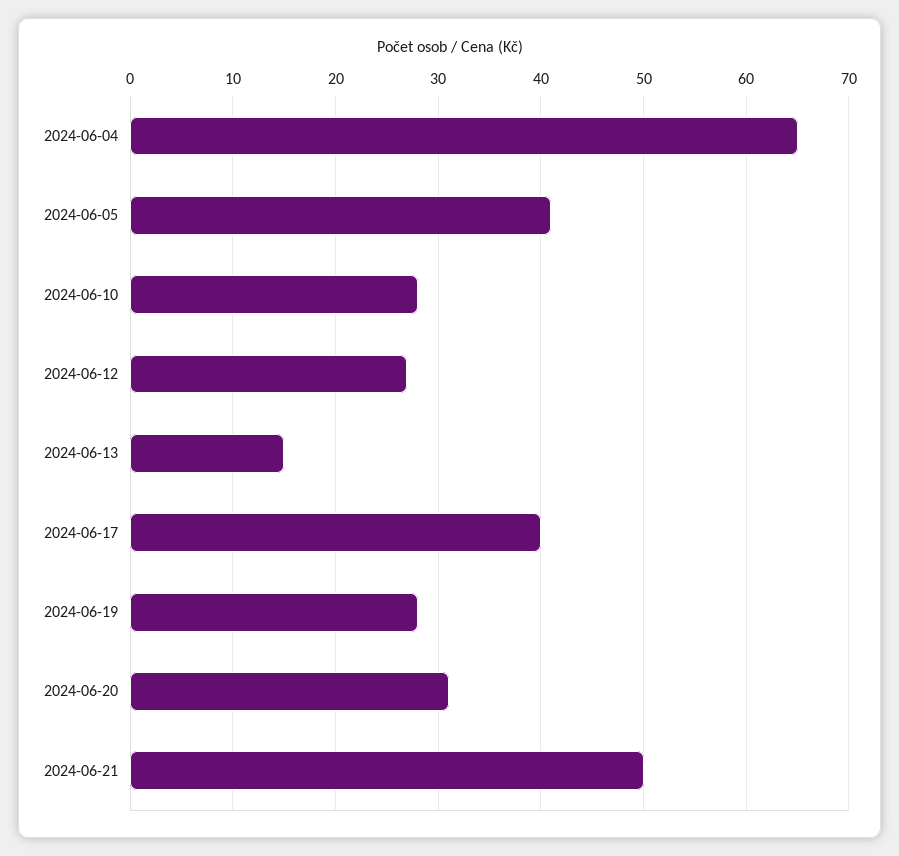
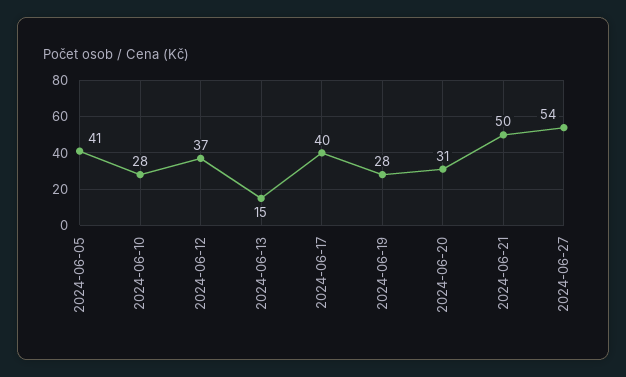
2024-06-04: 65 -> none
2024-06-12: 27 -> 37
2024-06-27: none -> 54

